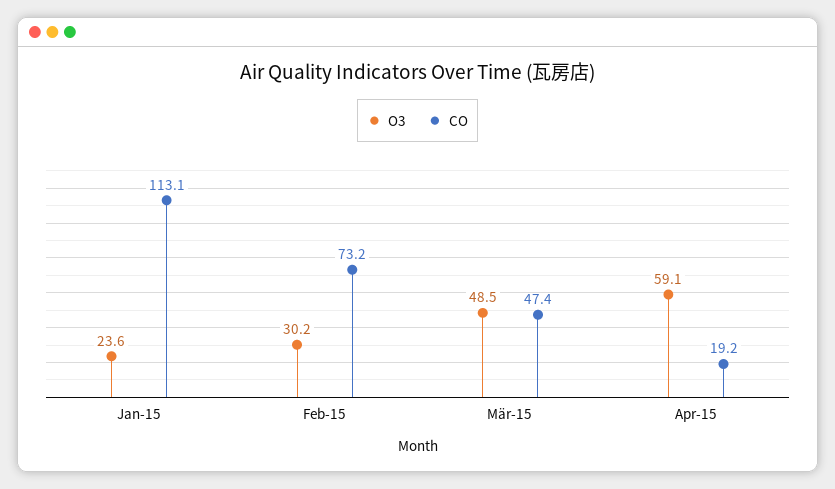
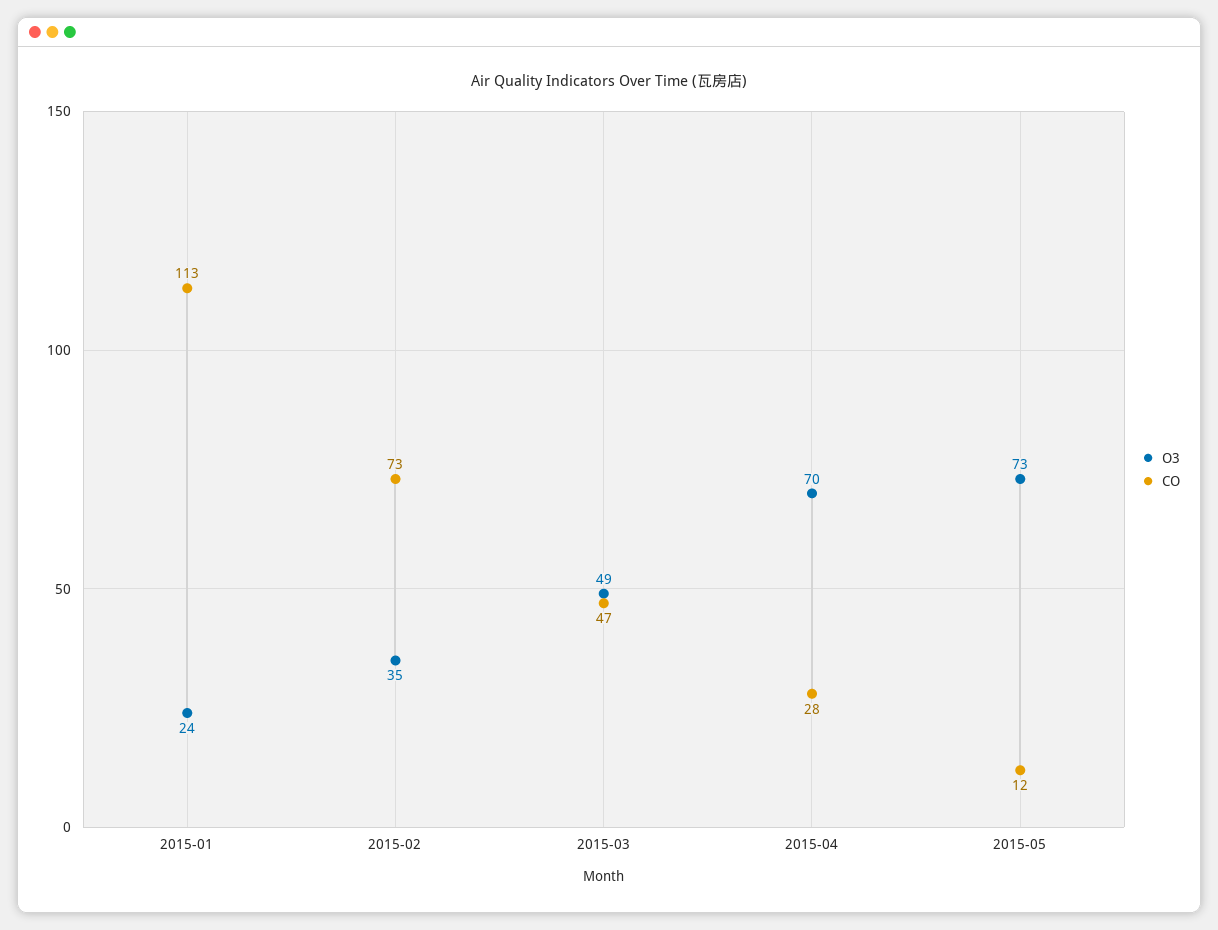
O3, Feb-15: 30.2 -> 35
O3, Apr-15: 59.1 -> 70
CO, Apr-15: 19.2 -> 28
O3, 2015-05: none -> 73
CO, 2015-05: none -> 12

